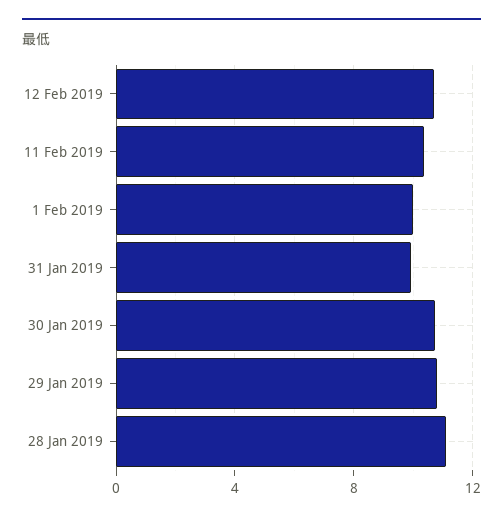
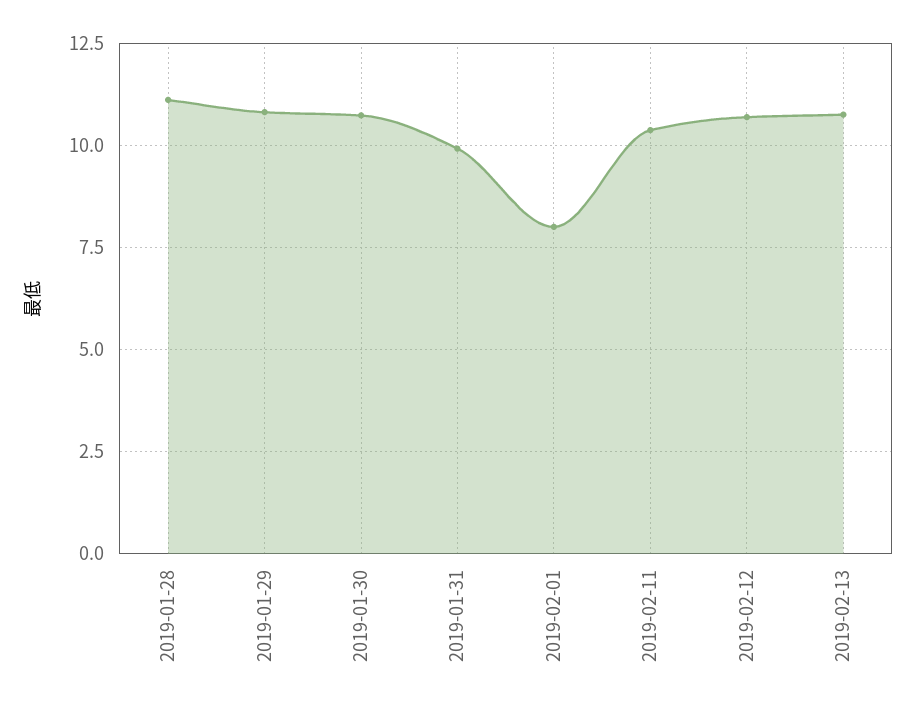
1 Feb 2019: 10 -> 8
2019-02-13: none -> 10.75

